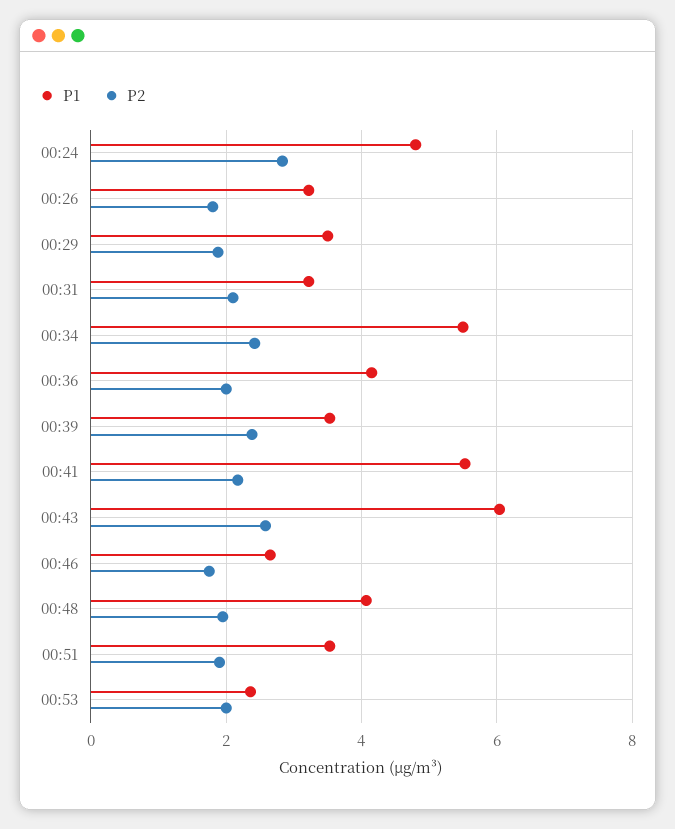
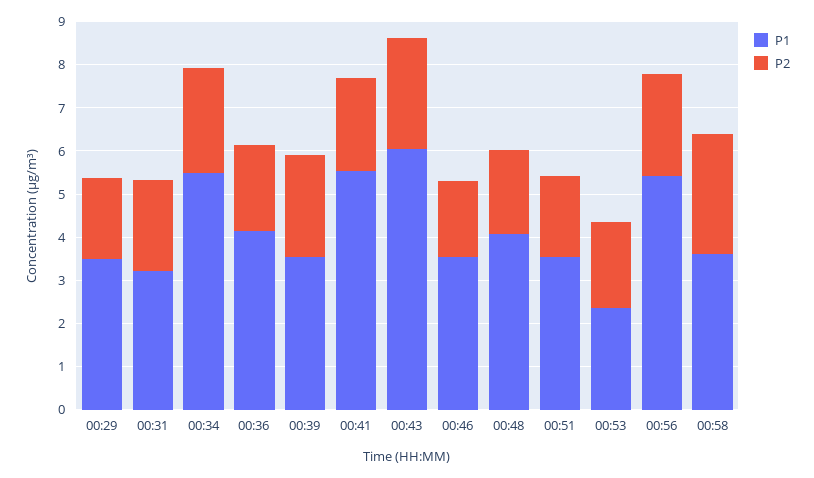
P1, 00:24: 4.8 -> none
P2, 00:24: 2.8 -> none
P1, 00:26: 3.2 -> none
P2, 00:26: 1.8 -> none
P1, 00:46: 2.6 -> 3.6
P1, 00:56: none -> 5.4
P2, 00:56: none -> 2.4
P1, 00:58: none -> 3.6
P2, 00:58: none -> 2.8

